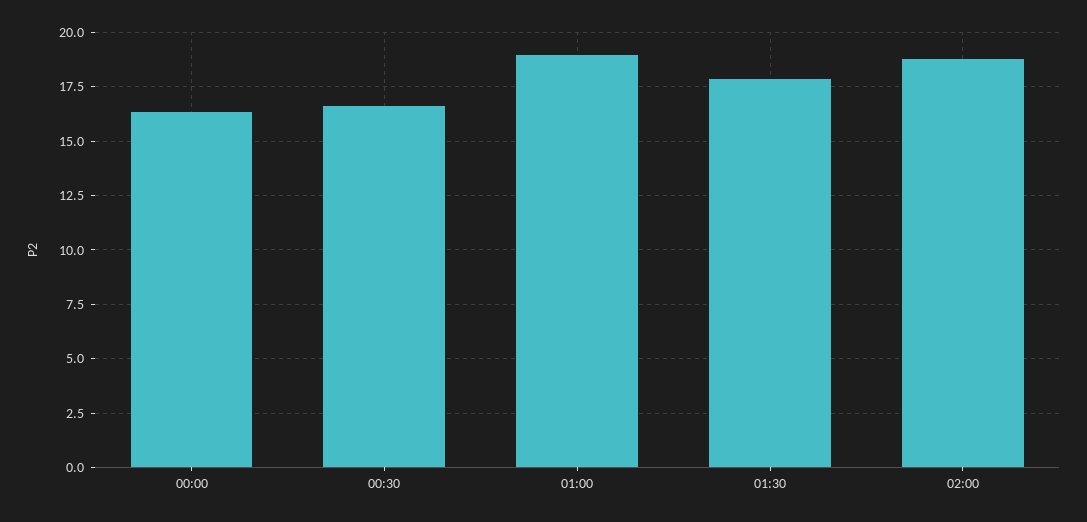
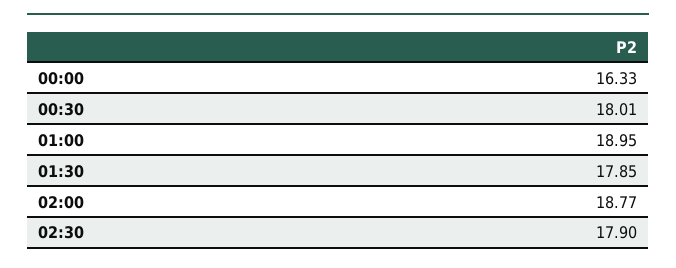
00:30: 16.5 -> 18.01
02:30: none -> 17.9

